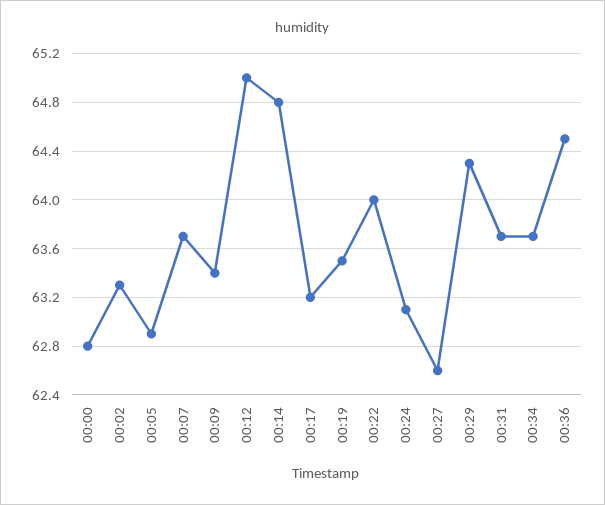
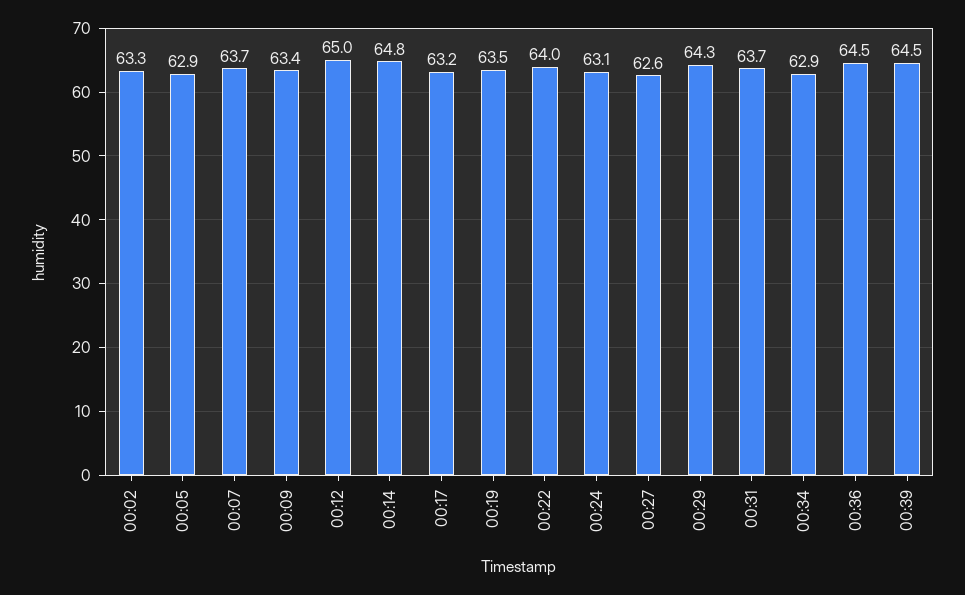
00:00: 62.8 -> none
00:34: 63.7 -> 62.9
00:39: none -> 64.5

